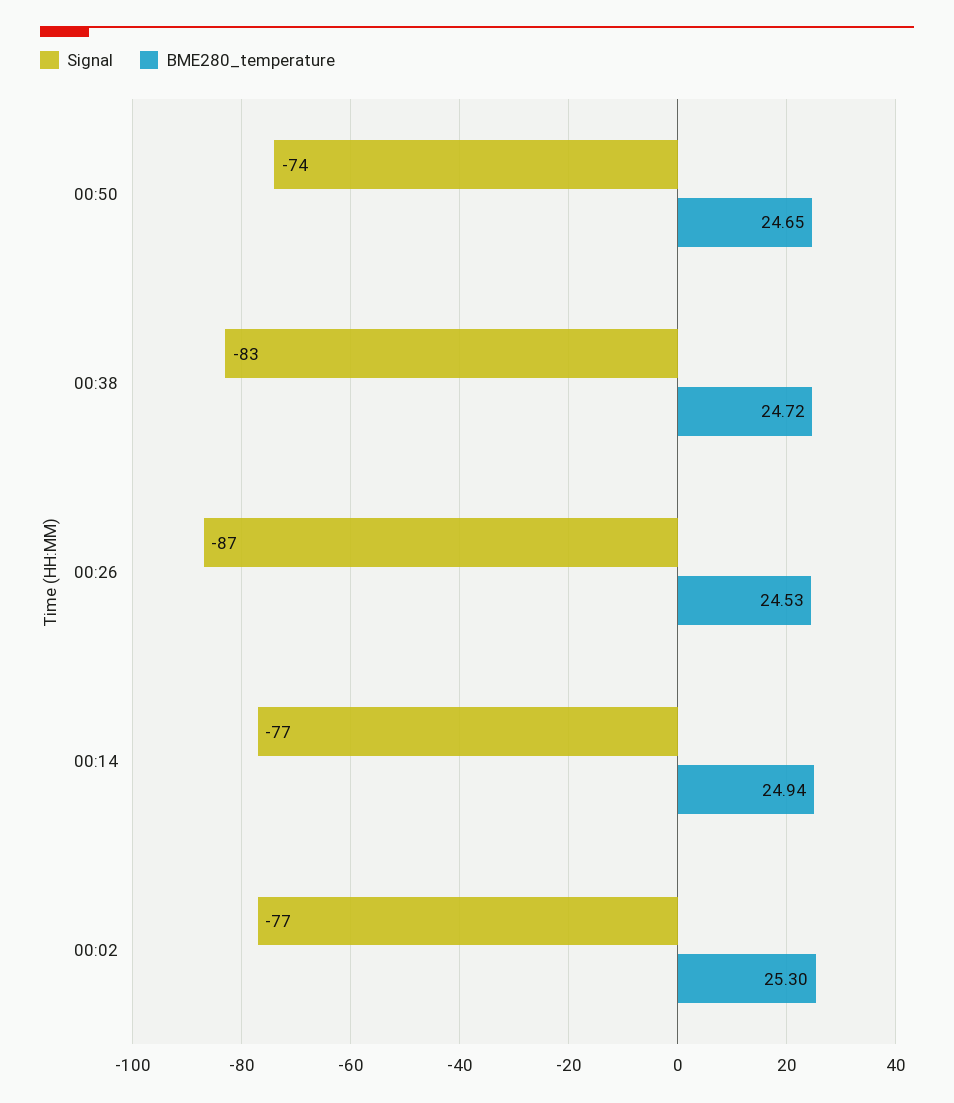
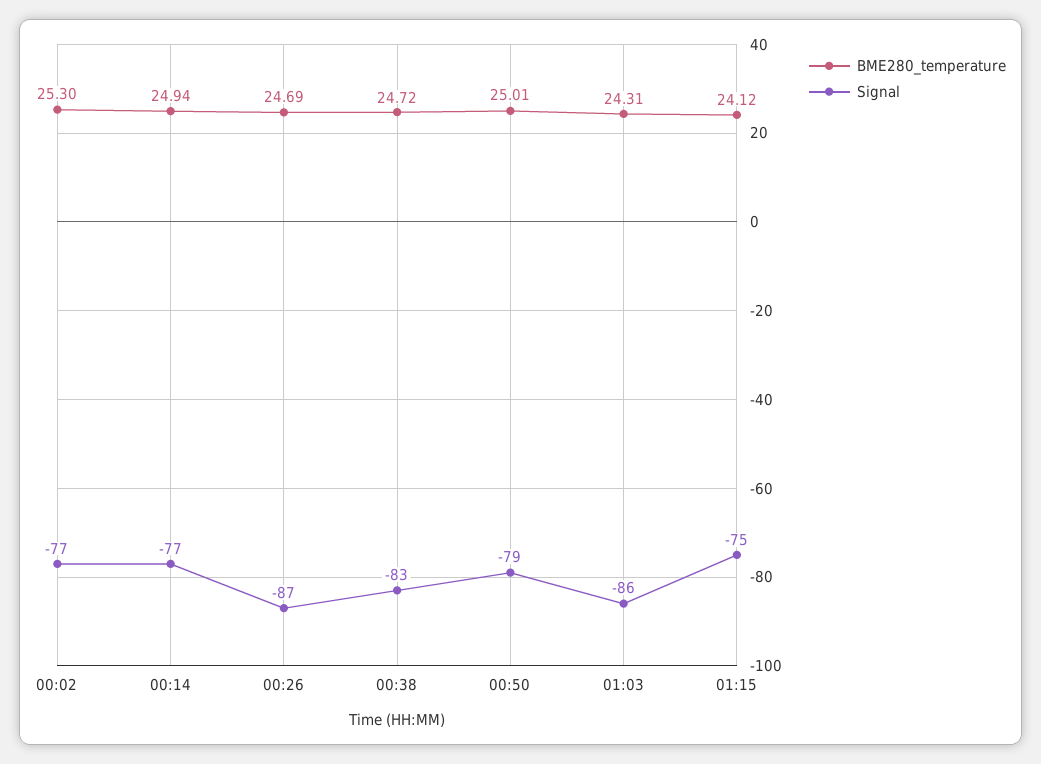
Signal, 00:50: -74 -> -79
BME280_temperature, 00:50: 24.65 -> 25.01
BME280_temperature, 00:26: 24.53 -> 24.69
BME280_temperature, 01:03: none -> 24.31
Signal, 01:03: none -> -86
BME280_temperature, 01:15: none -> 24.12
Signal, 01:15: none -> -75

